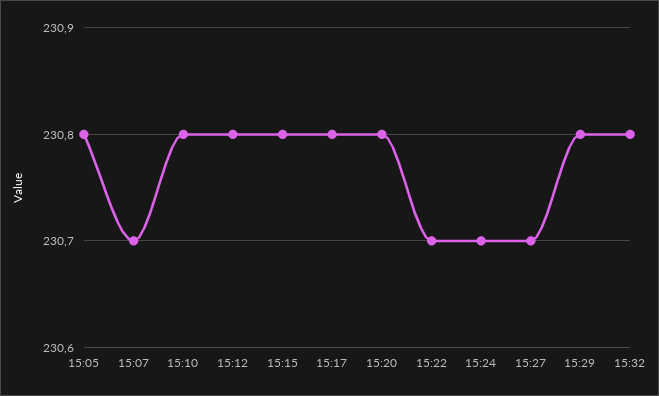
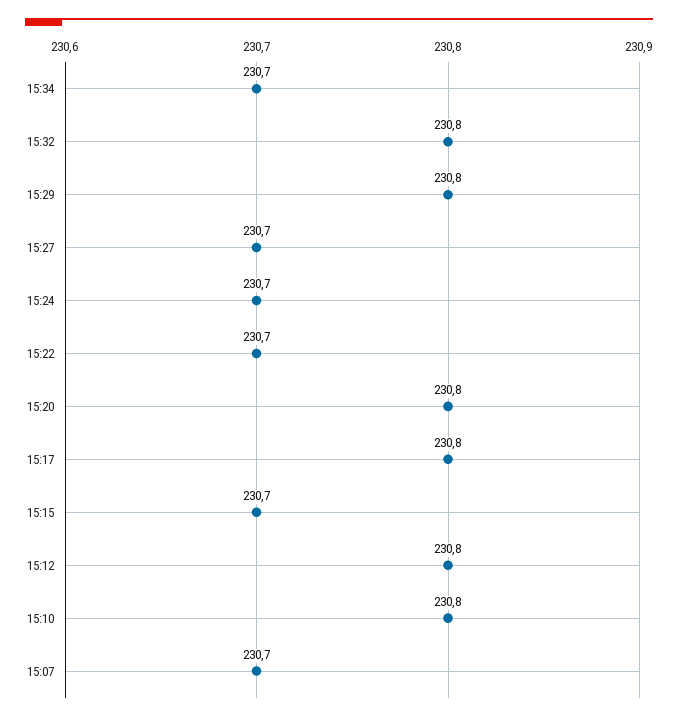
15:05: 230.8 -> none
15:15: 230.8 -> 230.7
15:34: none -> 230.7

